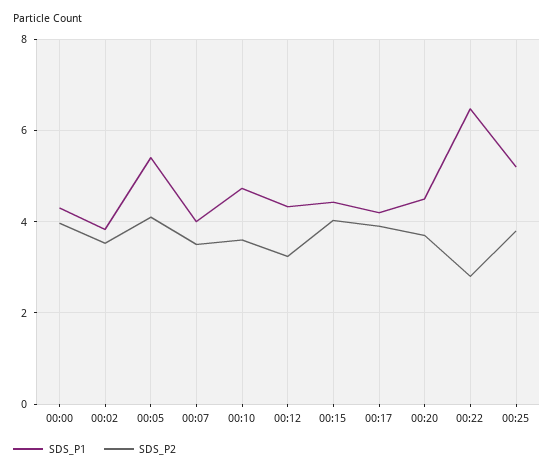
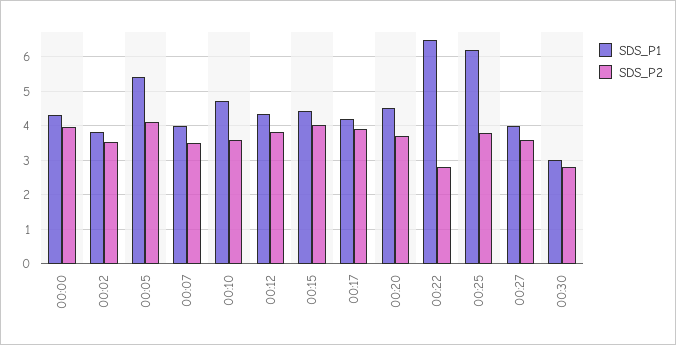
SDS_P2, 00:12: 3.2 -> 3.8
SDS_P1, 00:25: 5.2 -> 6.2
SDS_P1, 00:27: none -> 4
SDS_P2, 00:27: none -> 3.6
SDS_P1, 00:30: none -> 3
SDS_P2, 00:30: none -> 2.8

